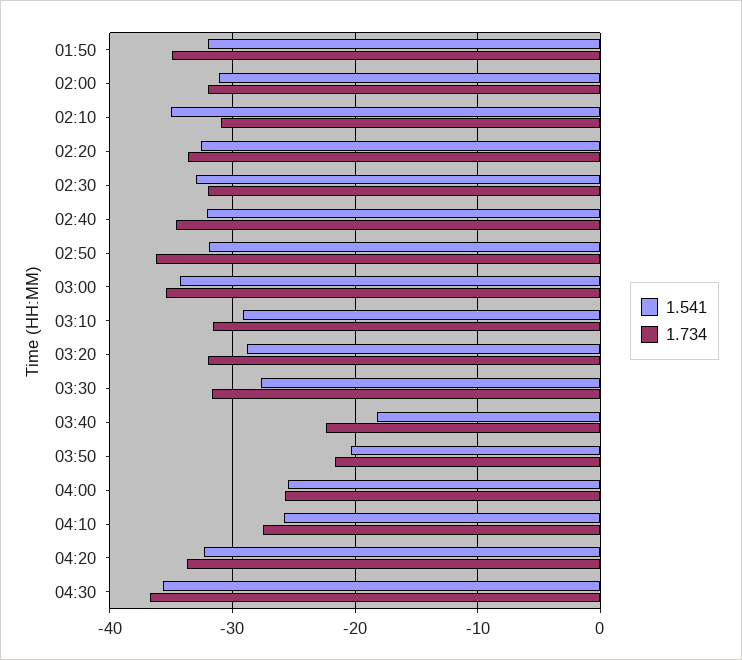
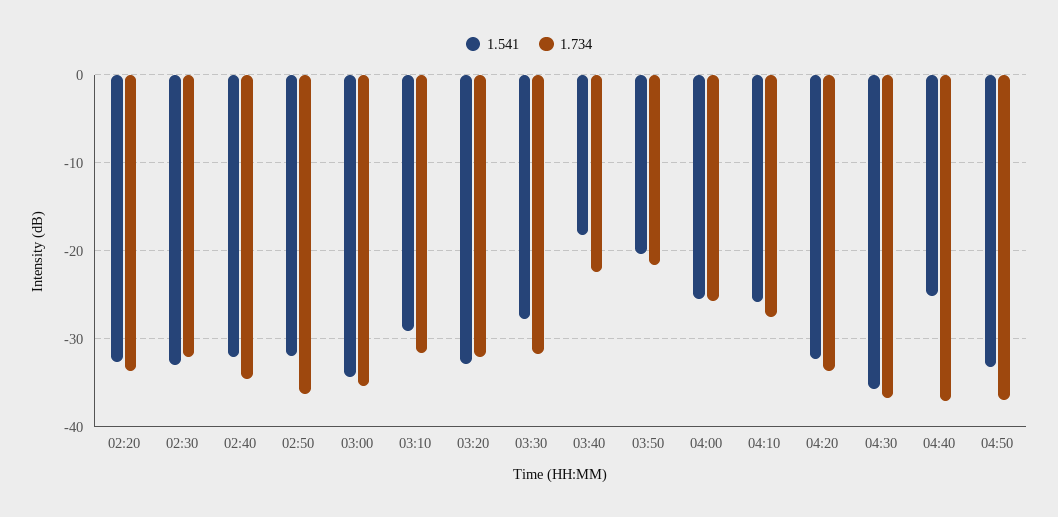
1.541, 01:50: -32 -> none
1.734, 01:50: -35 -> none
1.541, 02:00: -31 -> none
1.734, 02:00: -32 -> none
1.541, 02:10: -35 -> none
1.734, 02:10: -31 -> none
1.541, 03:20: -29 -> -33
1.541, 04:40: none -> -25
1.734, 04:40: none -> -37
1.541, 04:50: none -> -33
1.734, 04:50: none -> -37

